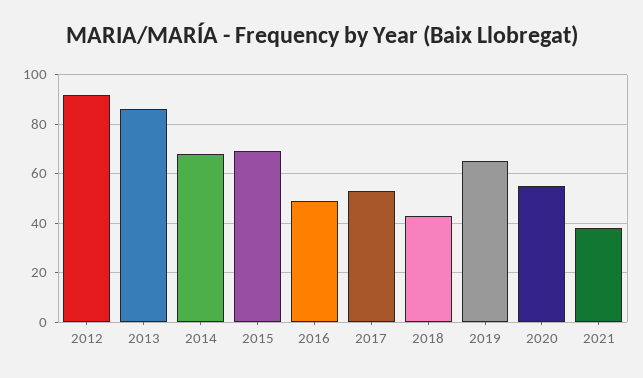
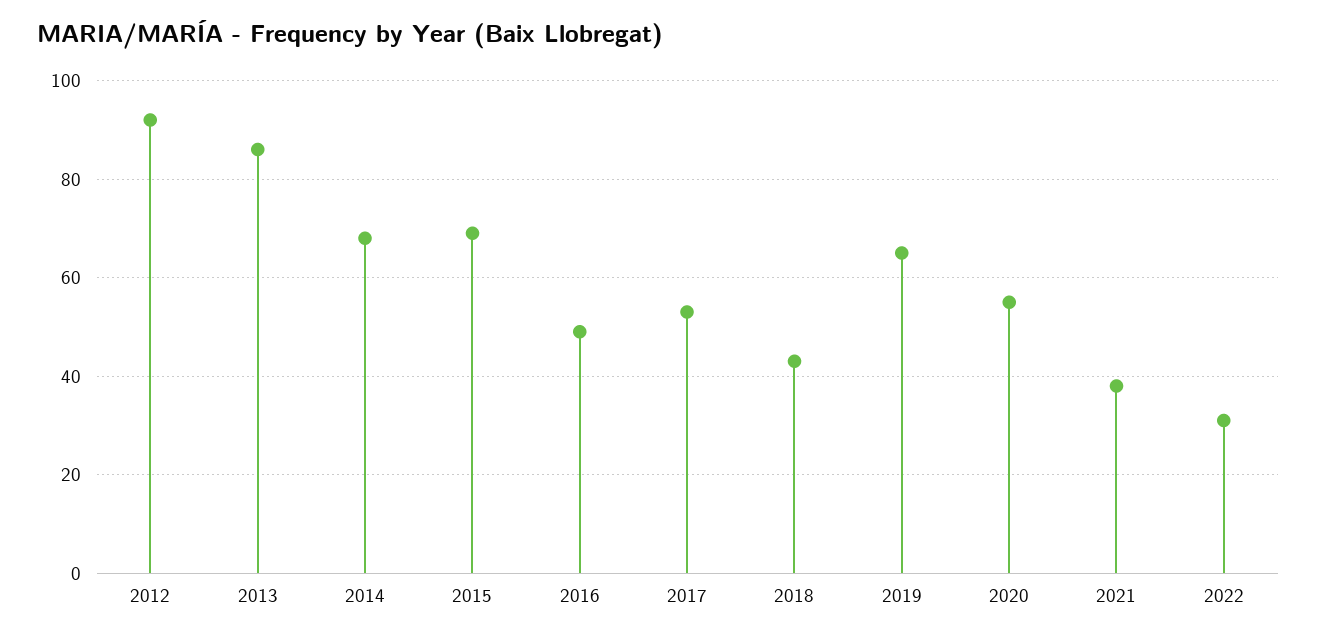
2022: none -> 30

